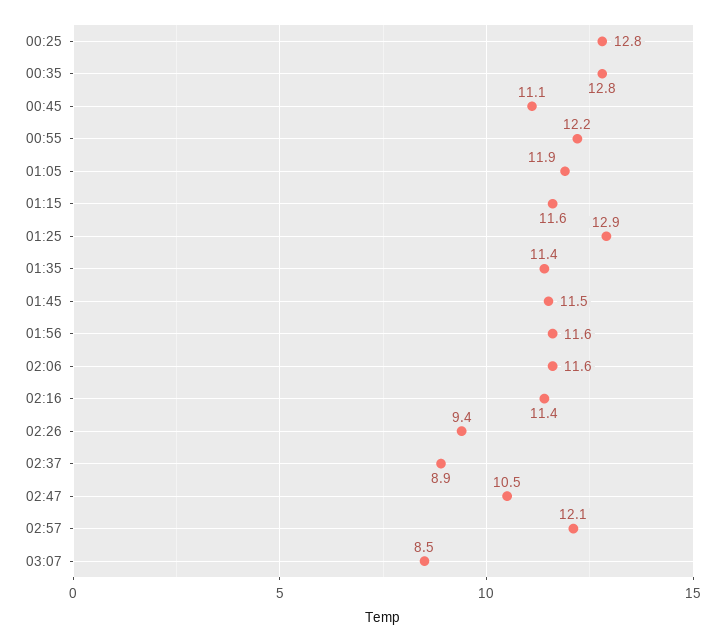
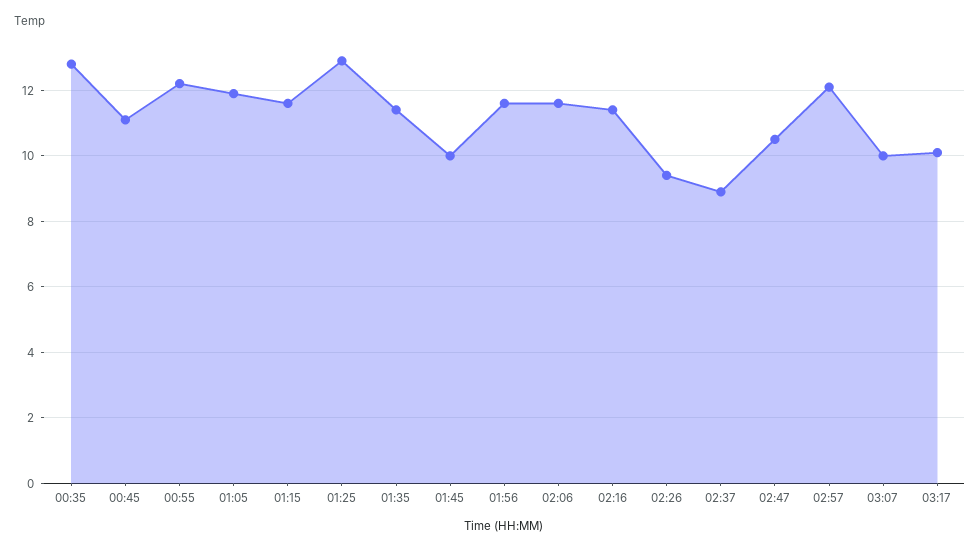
00:25: 12.8 -> none
01:45: 11.5 -> 10
03:07: 8.5 -> 10
03:17: none -> 10

